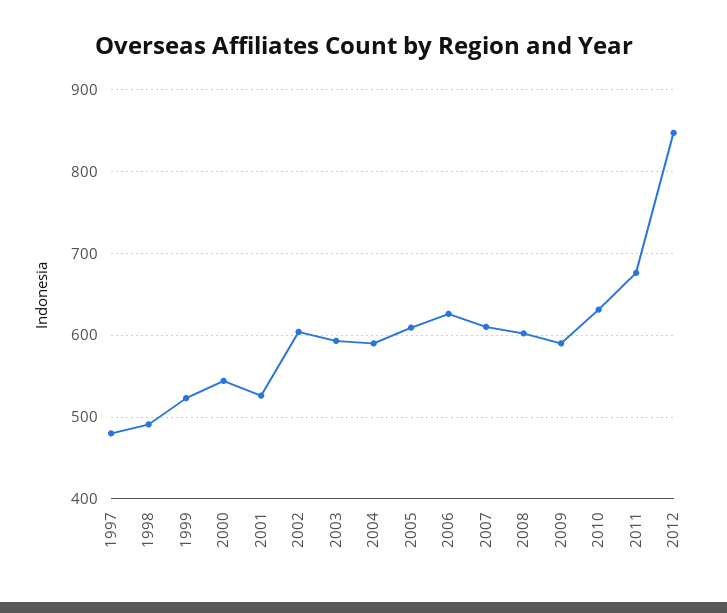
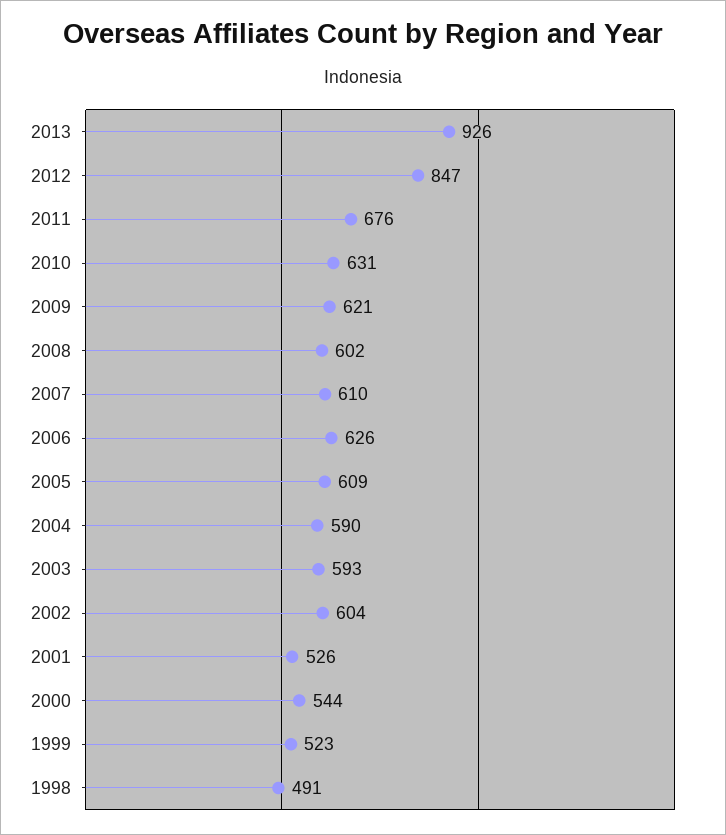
1997: 480 -> none
2009: 590 -> 621
2013: none -> 926

